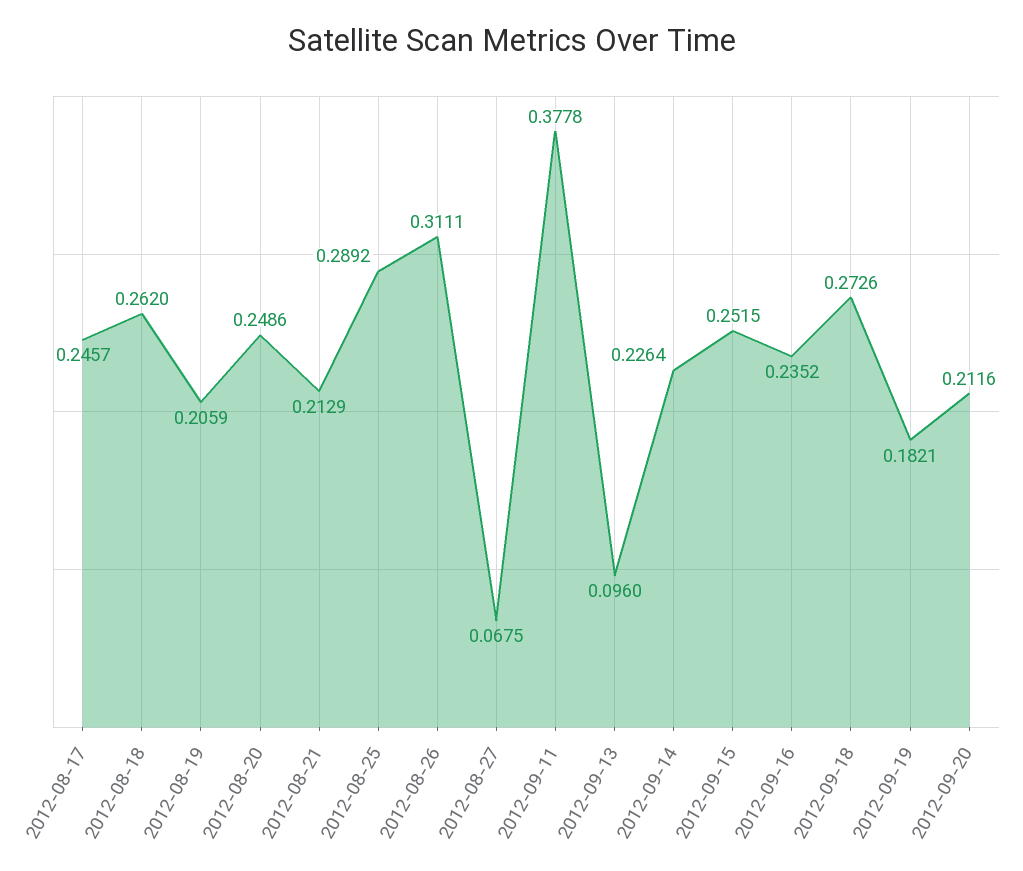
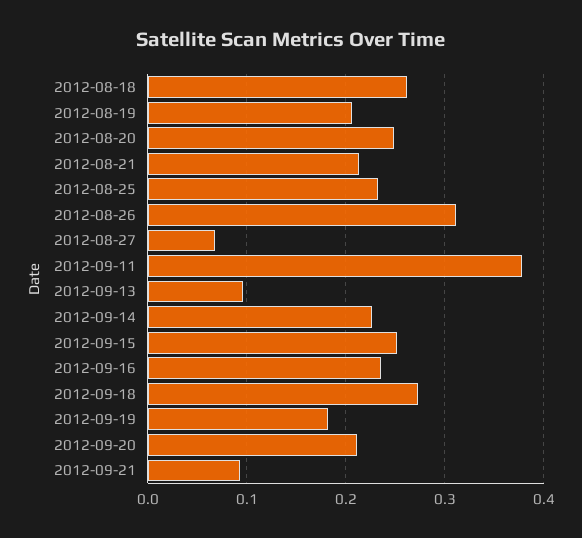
2012-08-17: 0.2457 -> none
2012-08-25: 0.2892 -> 0.23
2012-09-21: none -> 0.09

